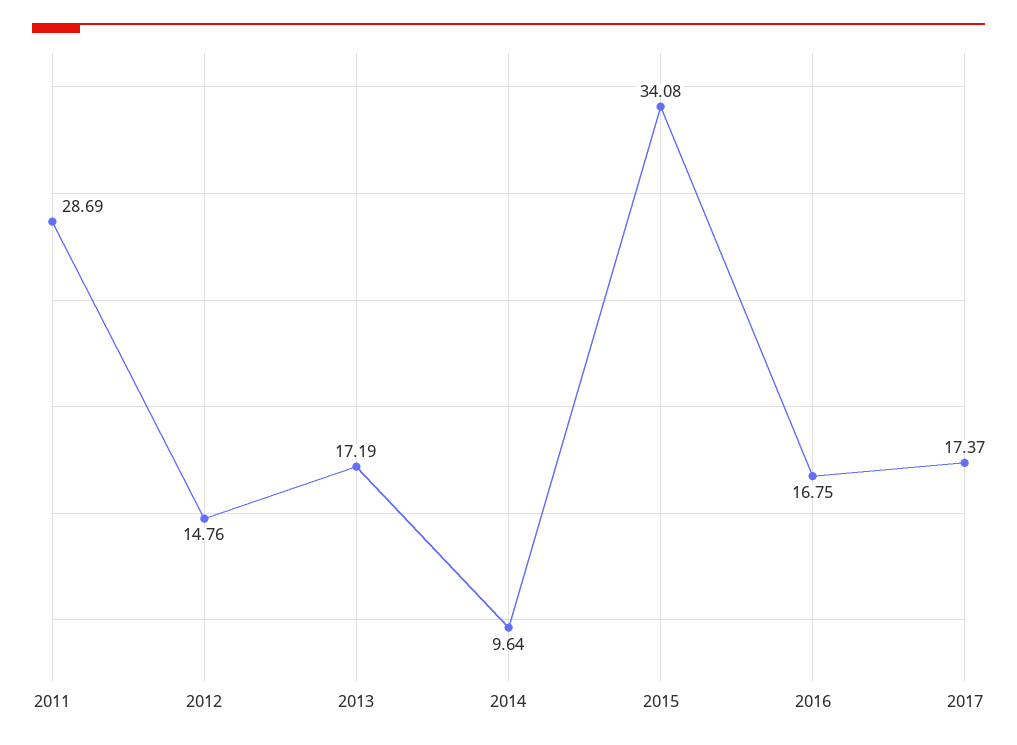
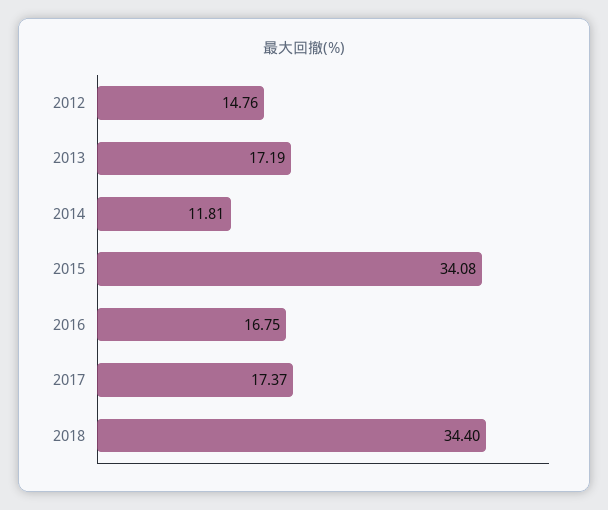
2011: 28.69 -> none
2014: 9.64 -> 11.81
2018: none -> 34.4

